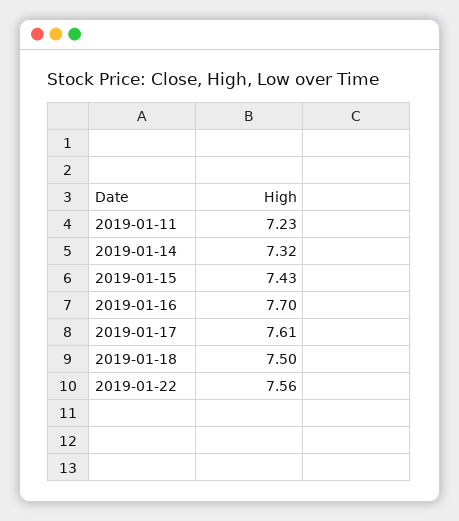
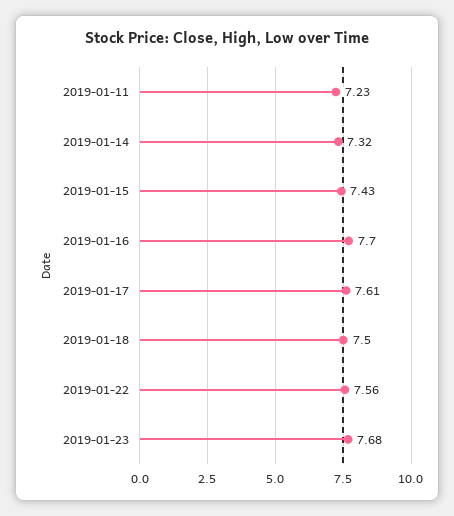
2019-01-23: none -> 7.68

